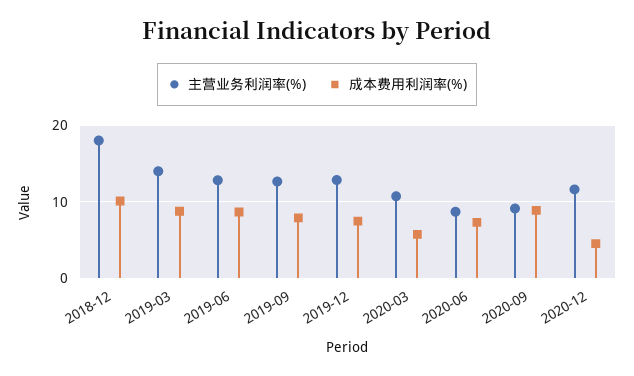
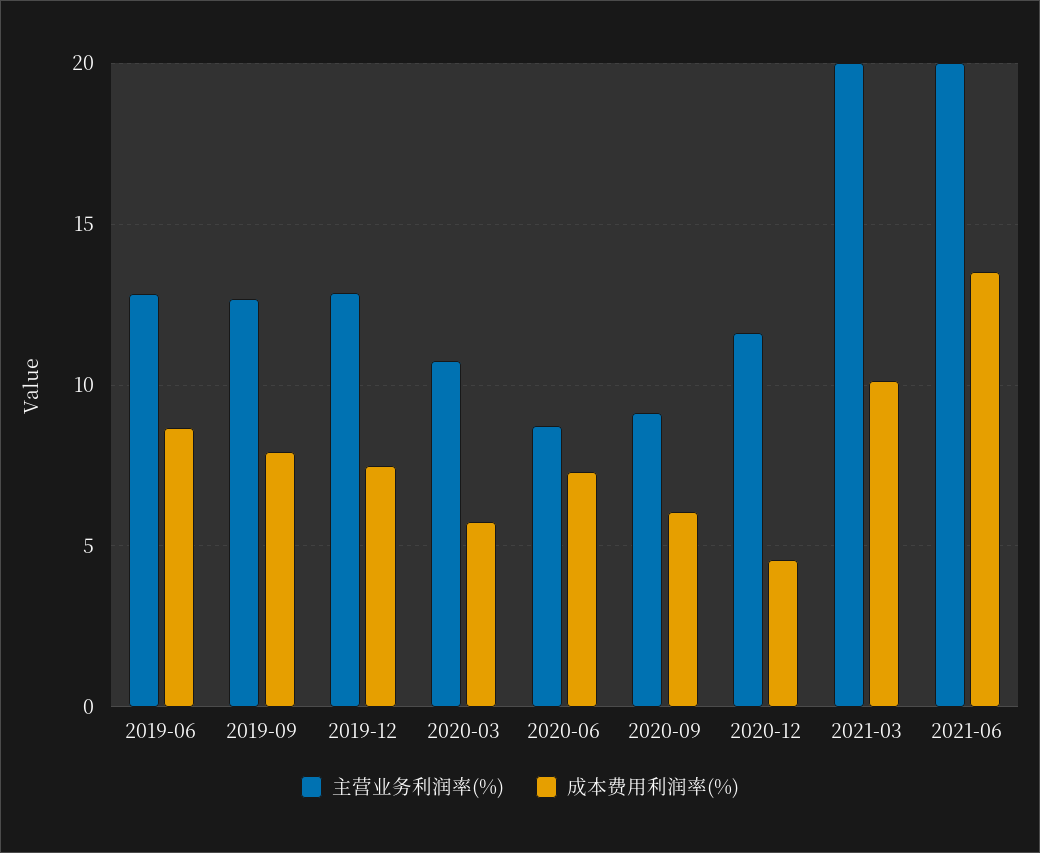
主营业务利润率(%), 2018-12: 18 -> none
成本费用利润率(%), 2018-12: 10 -> none
主营业务利润率(%), 2019-03: 14 -> none
成本费用利润率(%), 2019-03: 9 -> none
成本费用利润率(%), 2020-09: 9 -> 6
主营业务利润率(%), 2021-03: none -> 20
成本费用利润率(%), 2021-03: none -> 10
主营业务利润率(%), 2021-06: none -> 20
成本费用利润率(%), 2021-06: none -> 13.5

